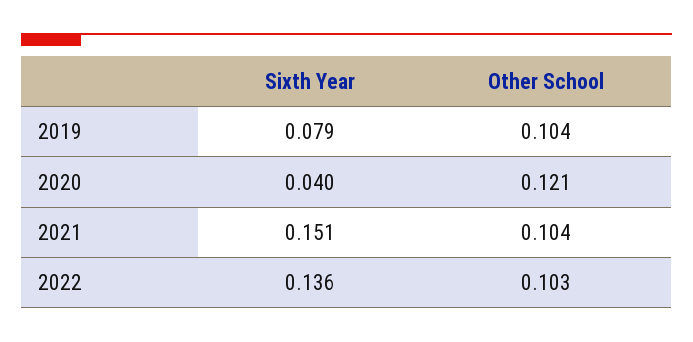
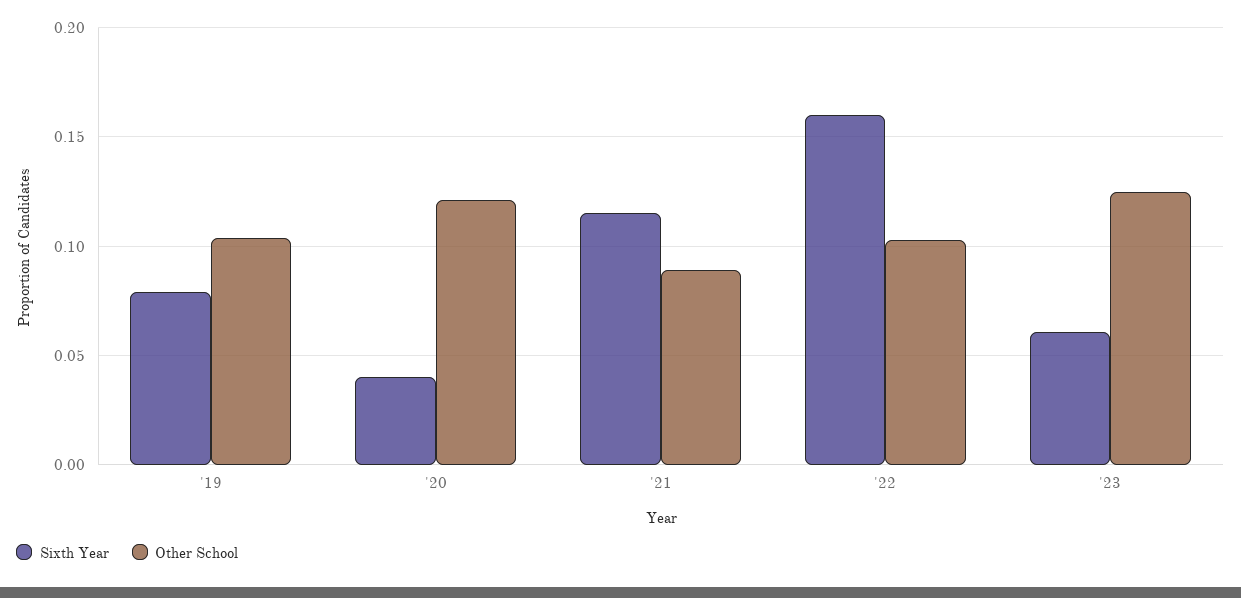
Sixth Year, 2021: 0.151 -> 0.115
Other School, 2021: 0.104 -> 0.09
Sixth Year, 2022: 0.136 -> 0.16
Sixth Year, '23: none -> 0.06
Other School, '23: none -> 0.125

